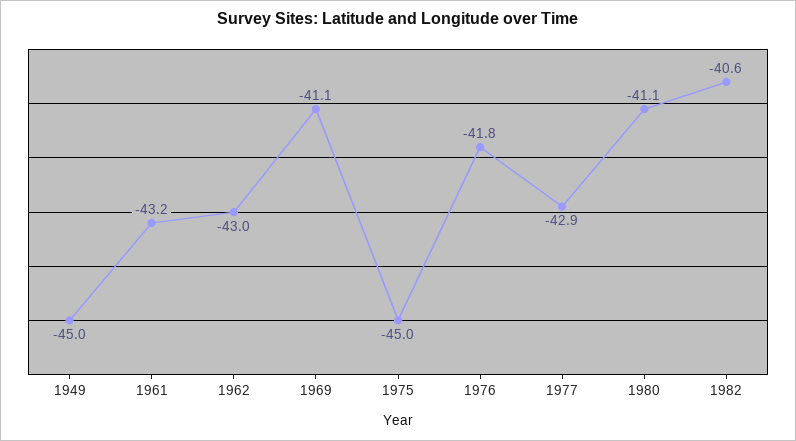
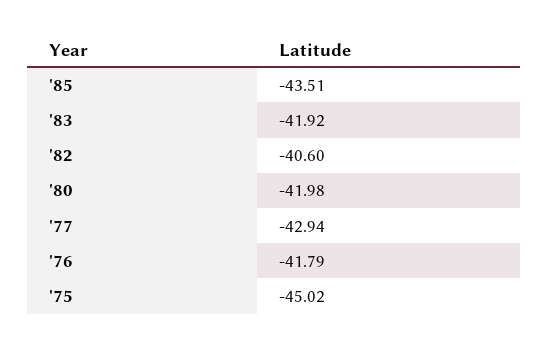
1949: -45 -> none
1961: -43.2 -> none
1962: -43 -> none
1969: -41.1 -> none
1980: -41.1 -> -41.98
'85: none -> -43.51
'83: none -> -41.92

